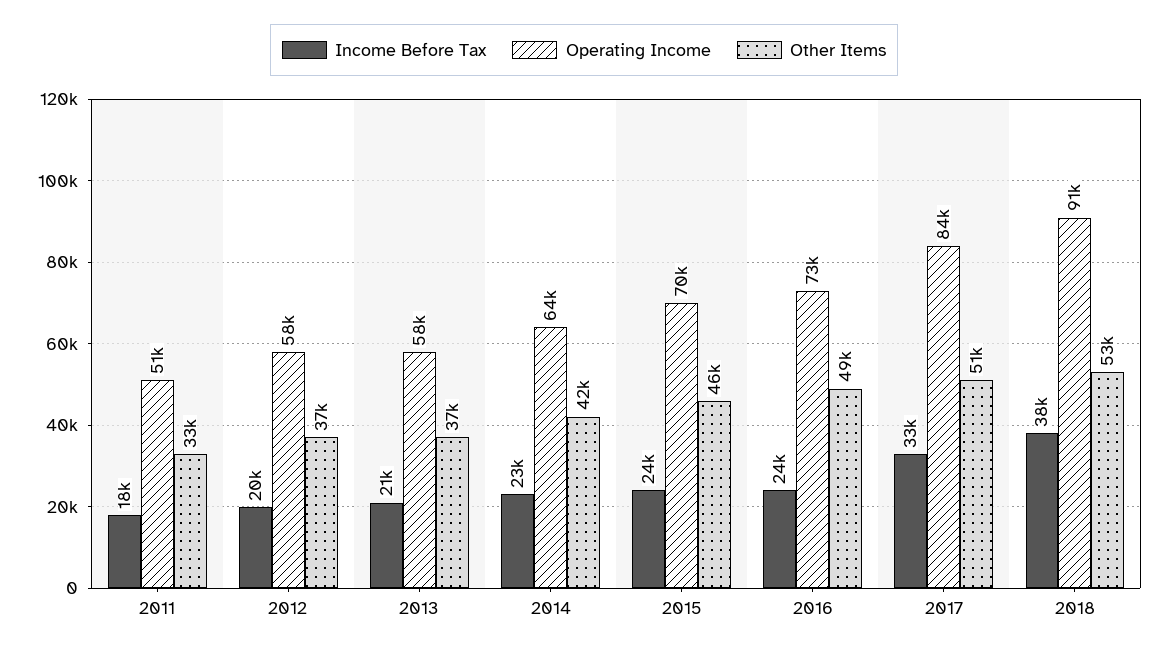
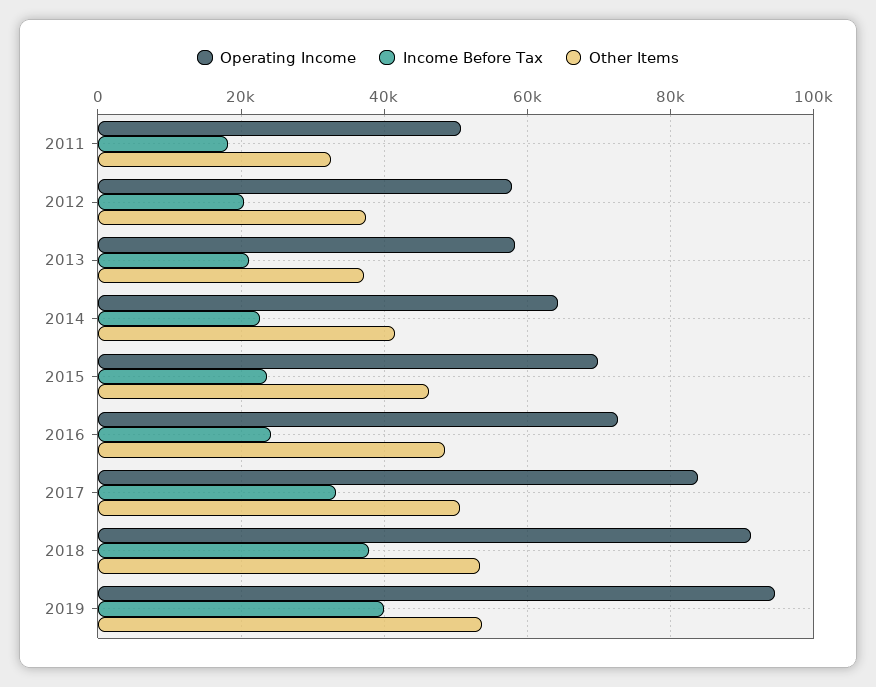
Operating Income, 2019: none -> 94000
Income Before Tax, 2019: none -> 40000
Other Items, 2019: none -> 54000

